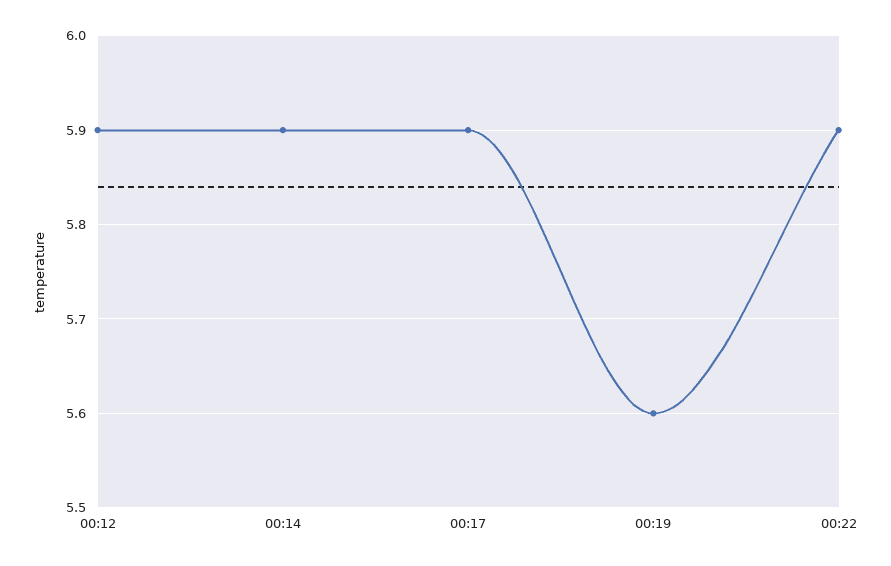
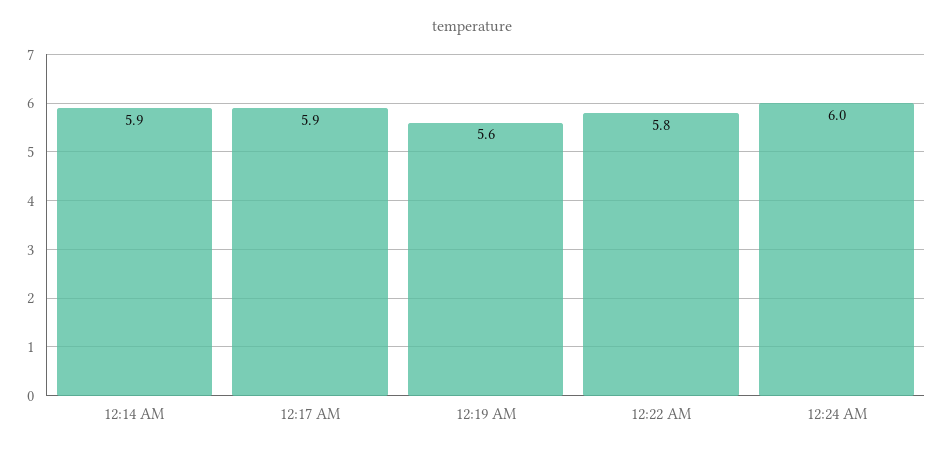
00:12: 5.9 -> none
00:22: 5.9 -> 5.8
12:24 AM: none -> 6

